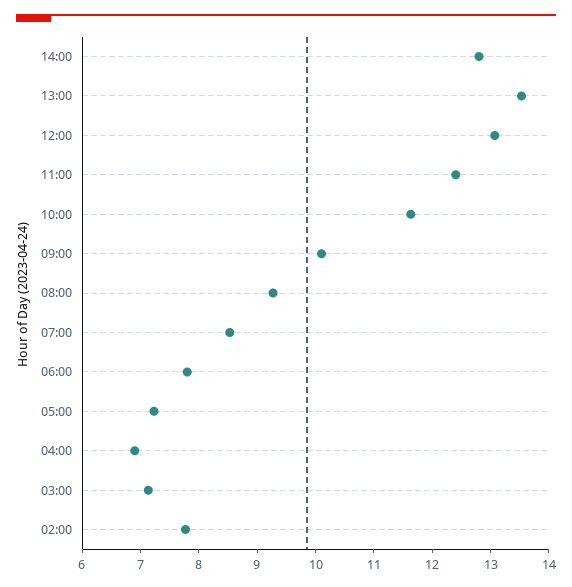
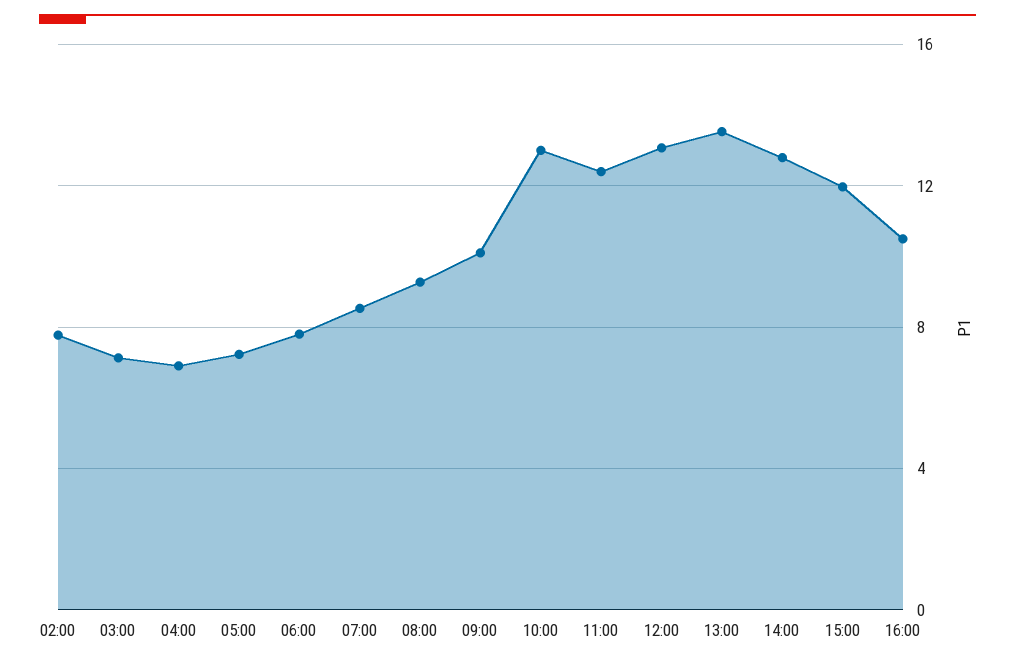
10:00: 11.6 -> 13
15:00: none -> 12
16:00: none -> 10.5

